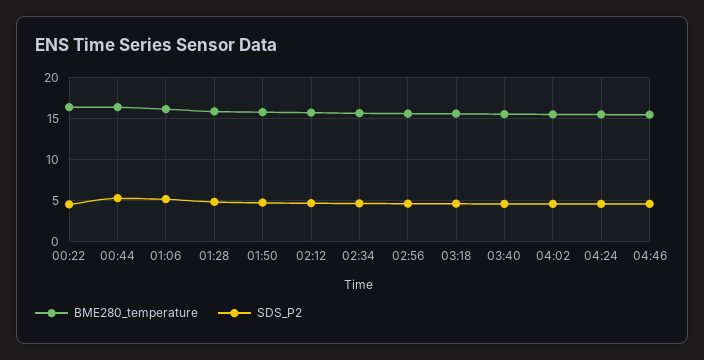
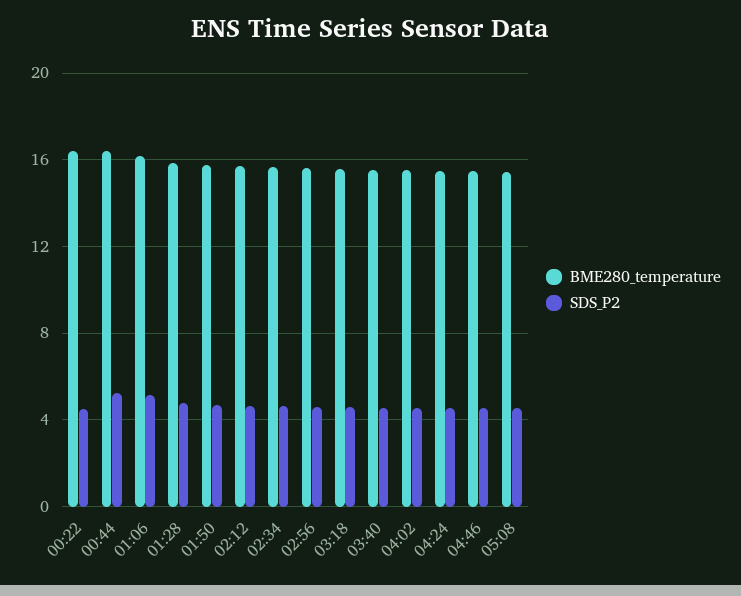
BME280_temperature, 05:08: none -> 15.5
SDS_P2, 05:08: none -> 4.5

